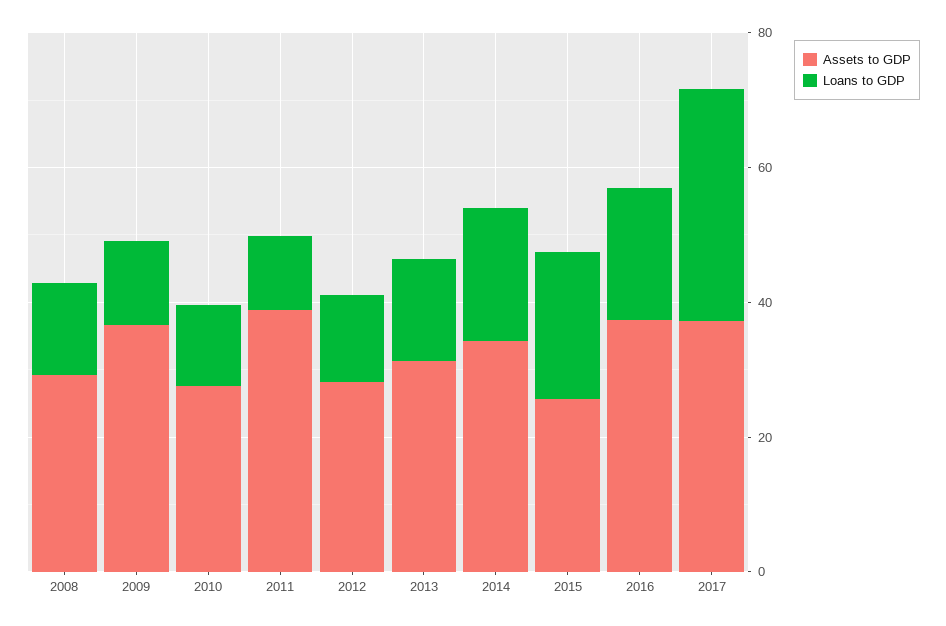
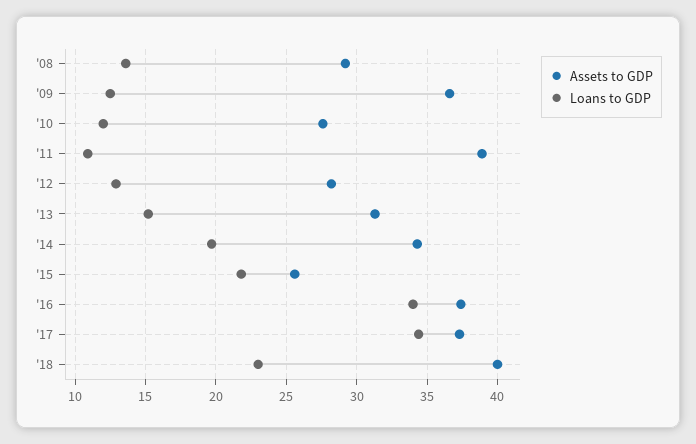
Loans to GDP, 2016: 20 -> 34
Assets to GDP, '18: none -> 40
Loans to GDP, '18: none -> 23

